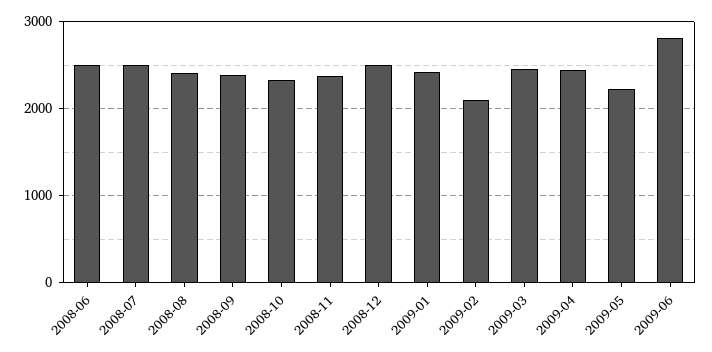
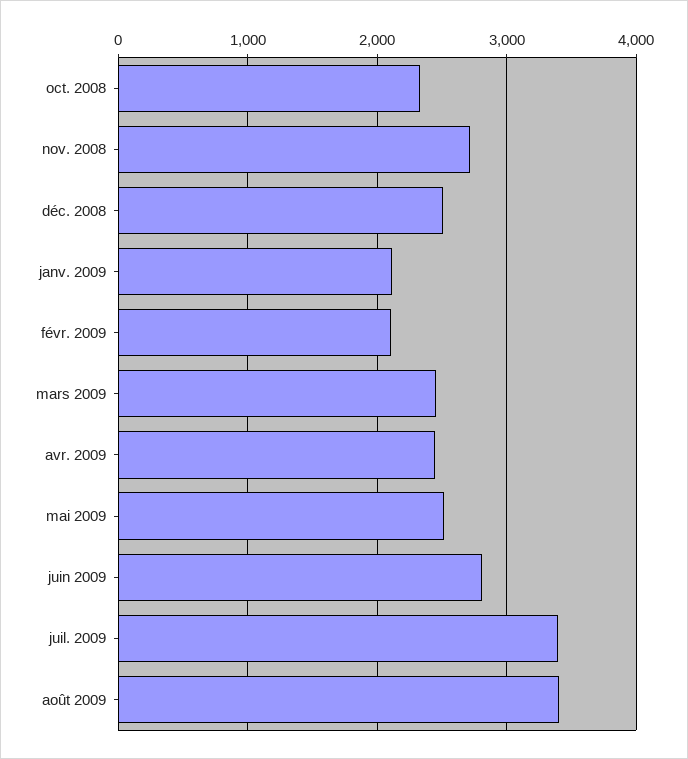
2008-06: 2500 -> none
2008-07: 2500 -> none
2008-08: 2400 -> none
2008-09: 2400 -> none
2008-11: 2400 -> 2700
2009-01: 2400 -> 2100
2009-05: 2200 -> 2500
juil. 2009: none -> 3400
août 2009: none -> 3400

